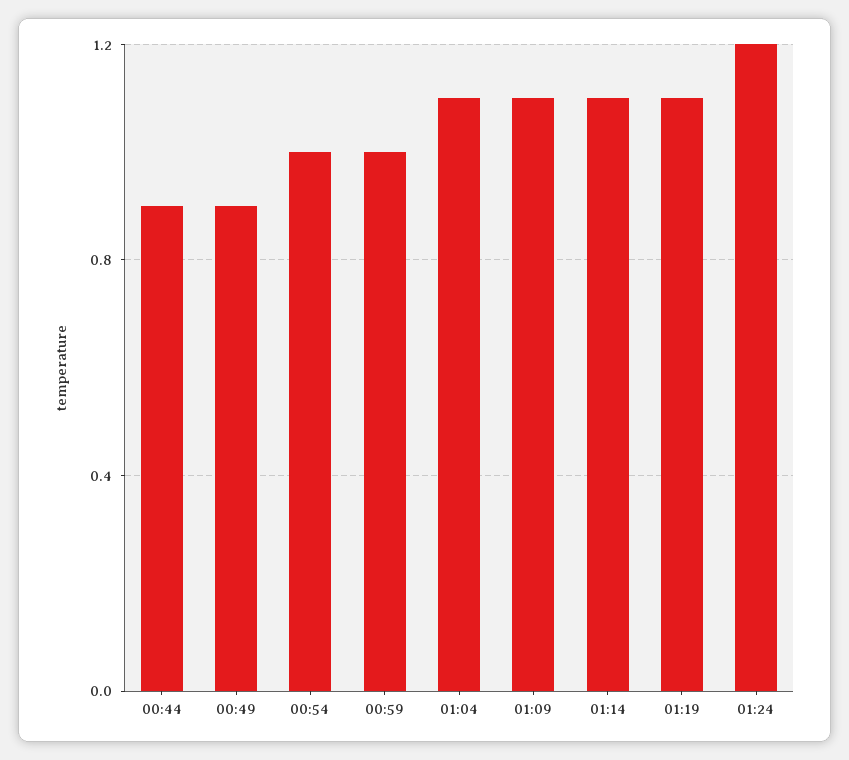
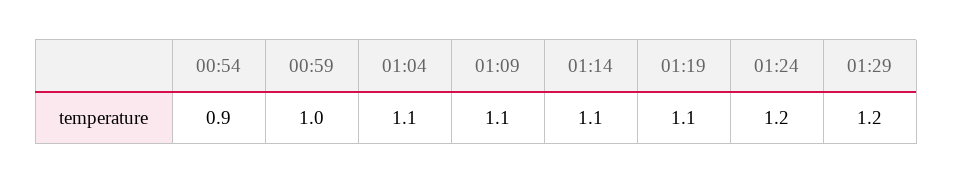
00:44: 0.9 -> none
00:49: 0.9 -> none
00:54: 1 -> 0.9
01:29: none -> 1.2

